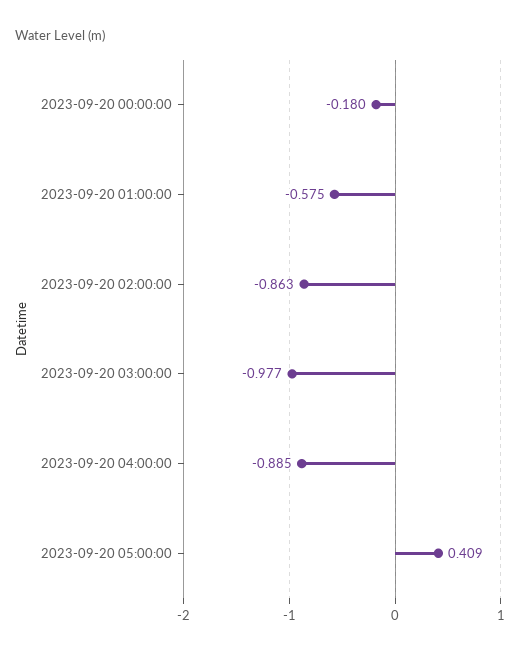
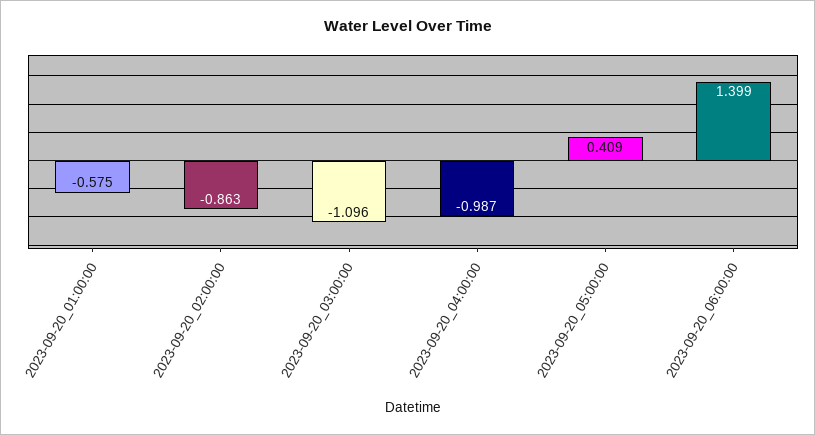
2023-09-20 00:00:00: -0.18 -> none
2023-09-20 03:00:00: -0.977 -> -1.096
2023-09-20 04:00:00: -0.885 -> -0.987
2023-09-20_06:00:00: none -> 1.399

